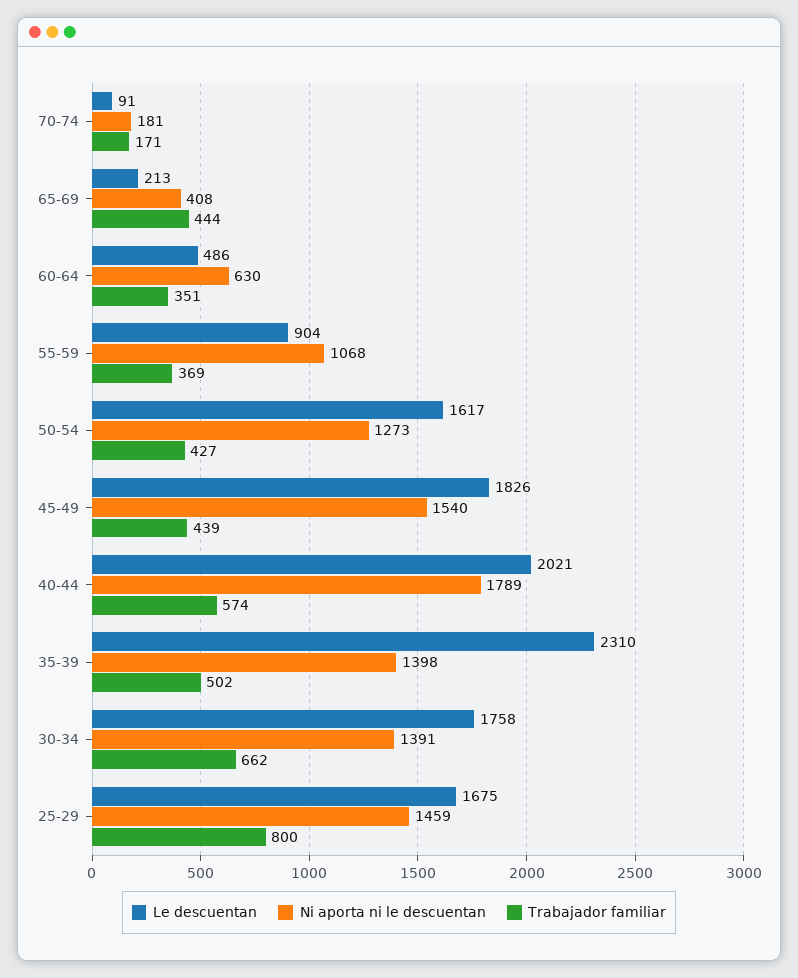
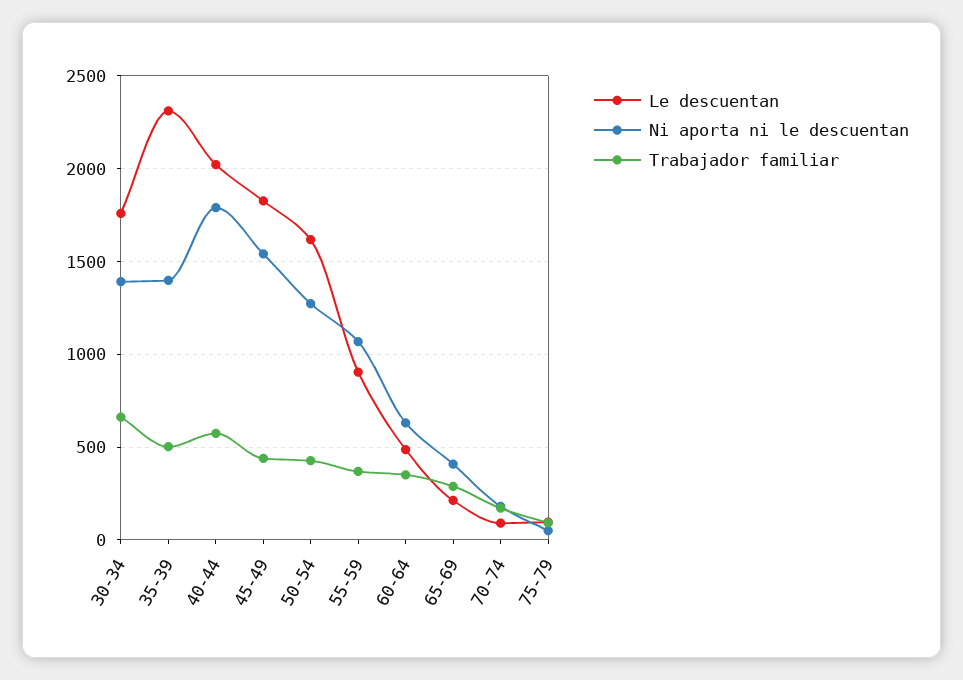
Trabajador familiar, 65-69: 444 -> 300
Le descuentan, 25-29: 1675 -> none
Ni aporta ni le descuentan, 25-29: 1459 -> none
Trabajador familiar, 25-29: 800 -> none
Le descuentan, 75-79: none -> 100
Ni aporta ni le descuentan, 75-79: none -> 50
Trabajador familiar, 75-79: none -> 100

